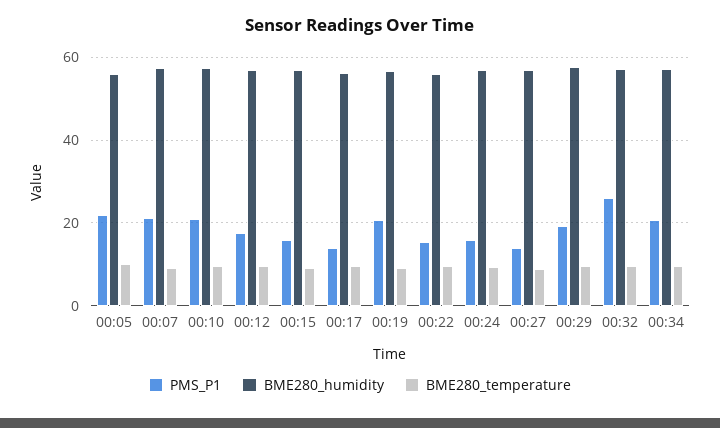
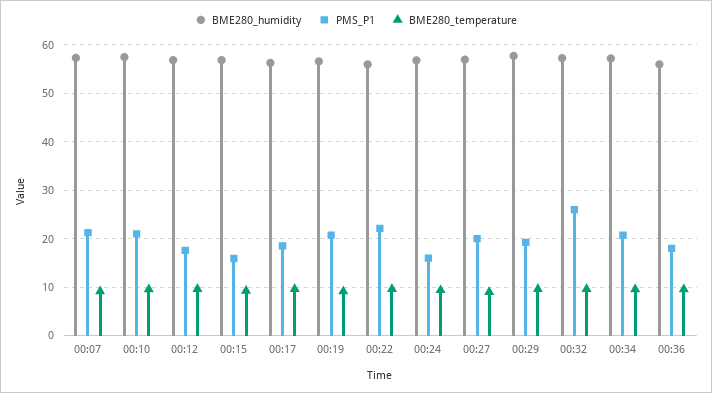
PMS_P1, 00:05: 22 -> none
BME280_humidity, 00:05: 56 -> none
BME280_temperature, 00:05: 10 -> none
PMS_P1, 00:17: 14 -> 18
PMS_P1, 00:22: 16 -> 22
PMS_P1, 00:27: 14 -> 20
BME280_humidity, 00:36: none -> 56
PMS_P1, 00:36: none -> 18
BME280_temperature, 00:36: none -> 10

